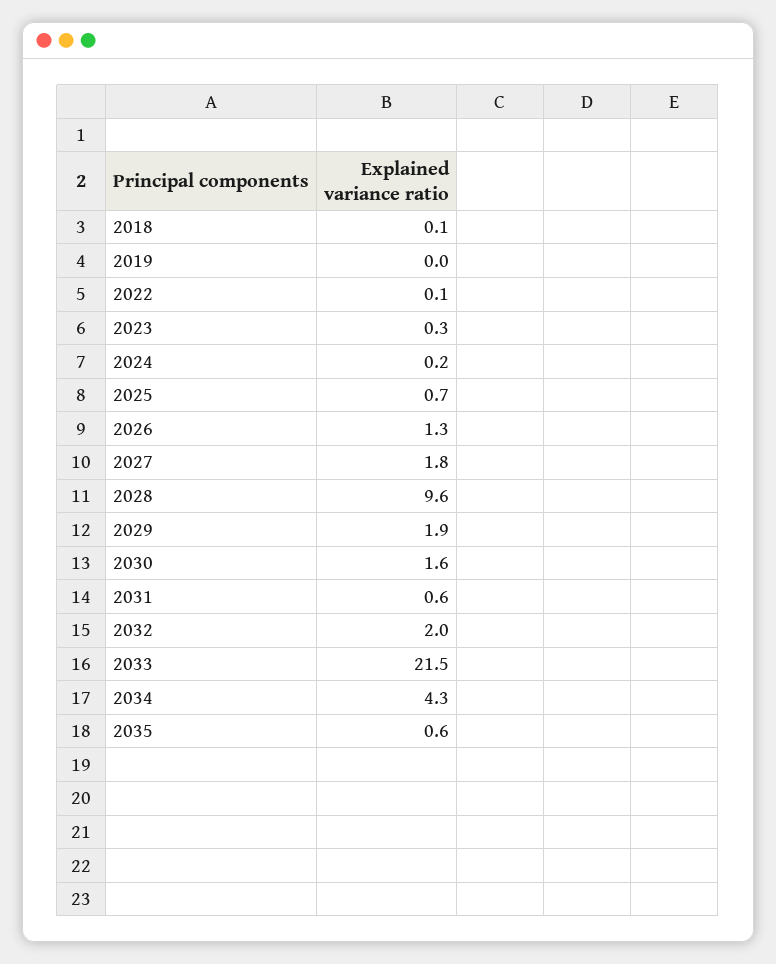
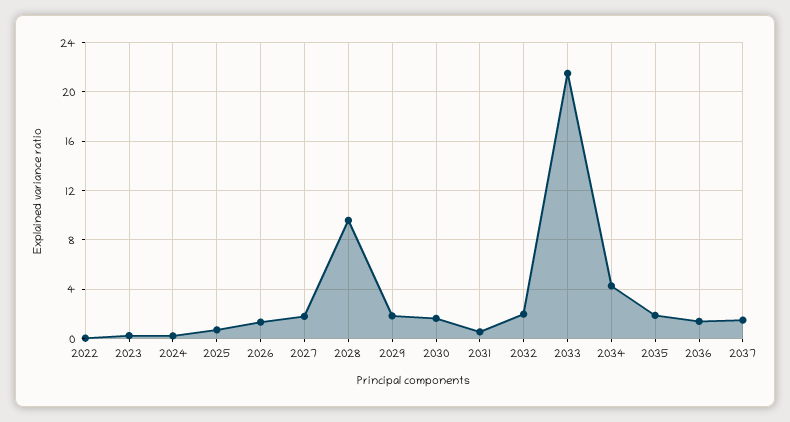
2018: 0.1 -> none
2019: 0 -> none
2035: 0.6 -> 2
2036: none -> 1.5
2037: none -> 1.5

